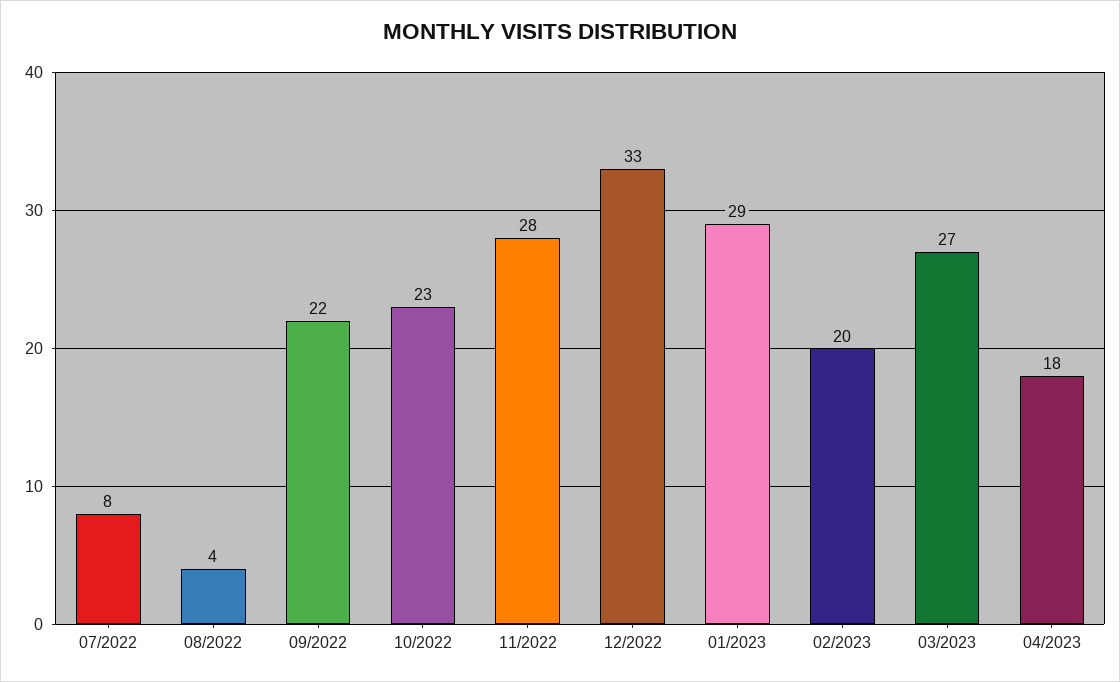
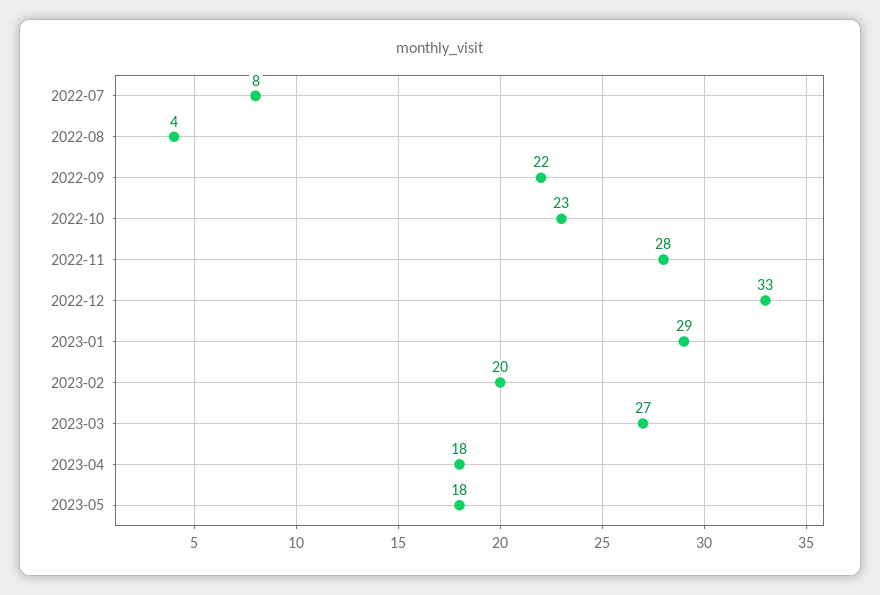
2023-05: none -> 18

